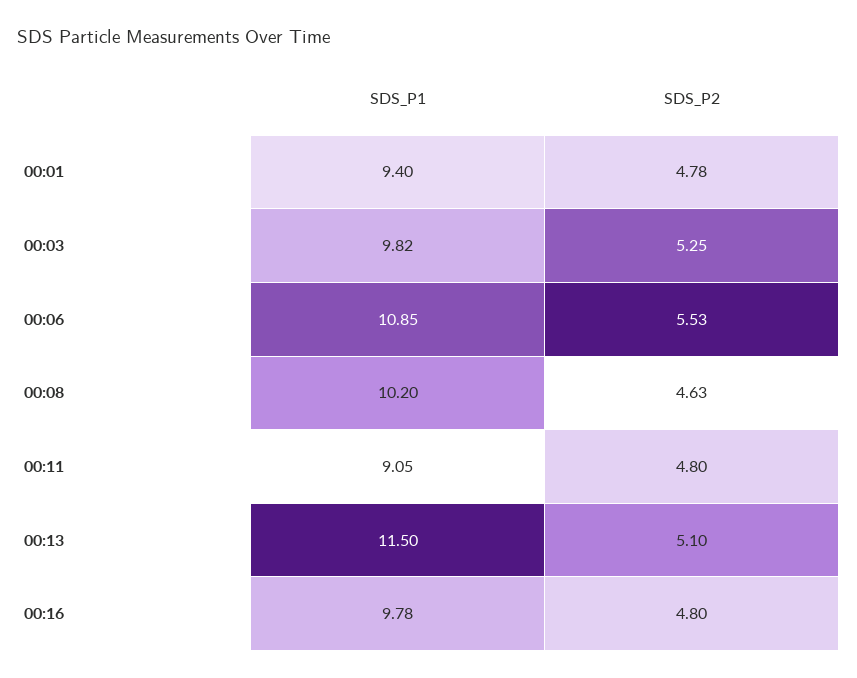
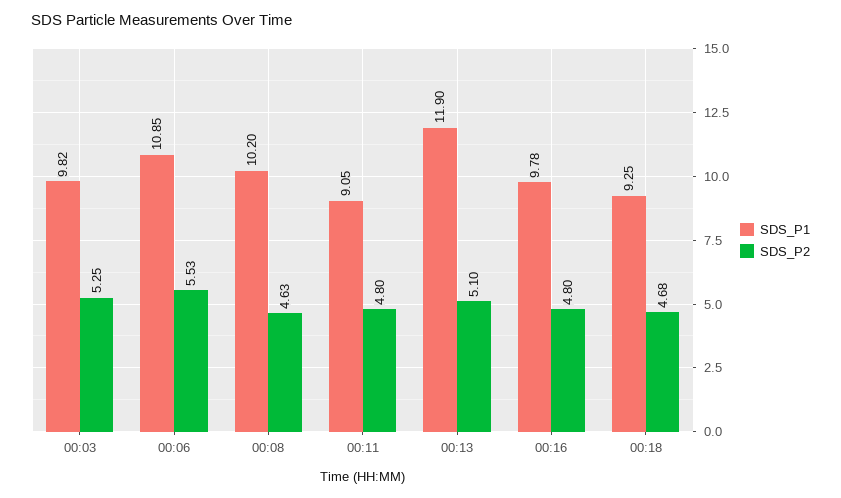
SDS_P1, 00:01: 9.4 -> none
SDS_P2, 00:01: 4.78 -> none
SDS_P1, 00:13: 11.5 -> 11.9
SDS_P1, 00:18: none -> 9.25
SDS_P2, 00:18: none -> 4.68

